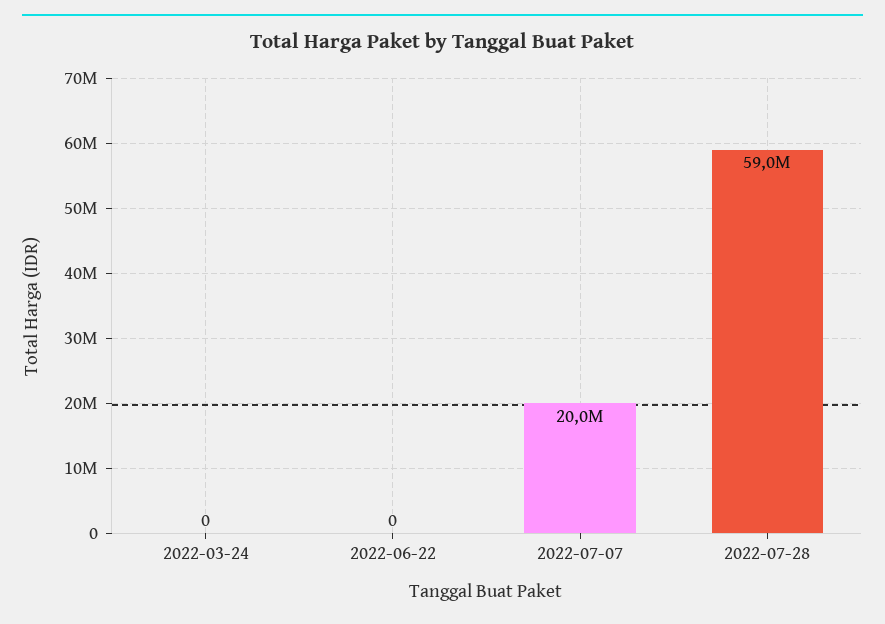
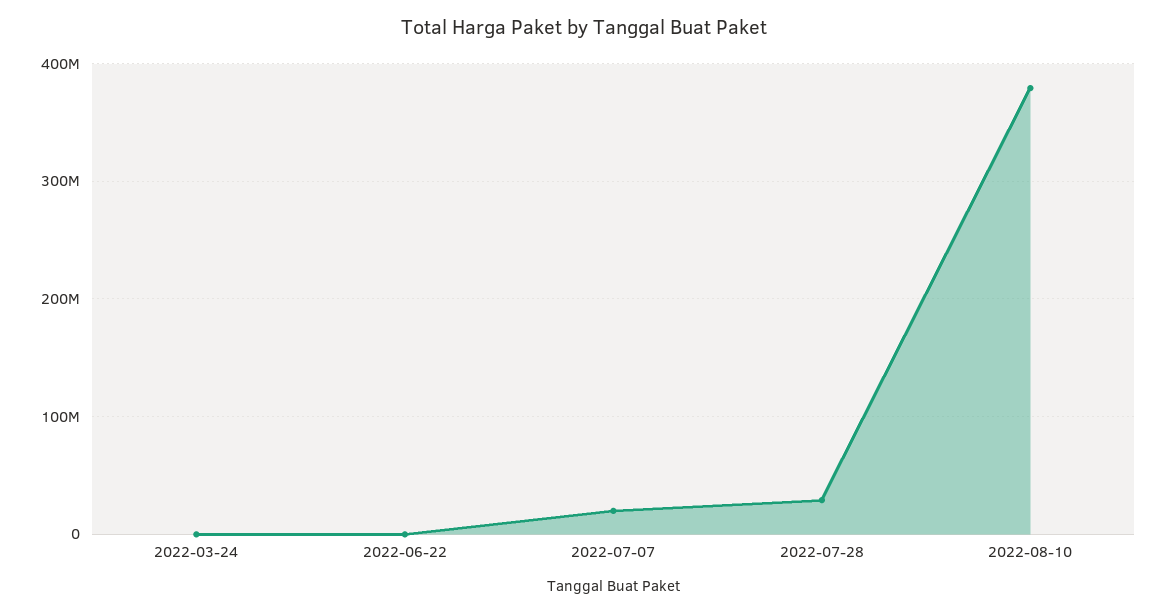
2022-07-28: 59000000 -> 30000000
2022-08-10: none -> 380000000

